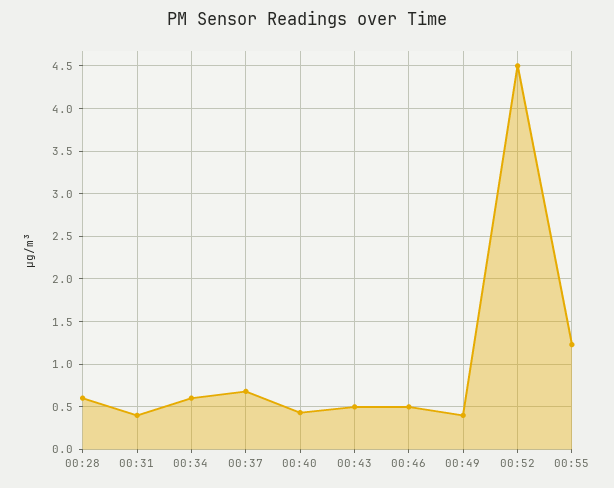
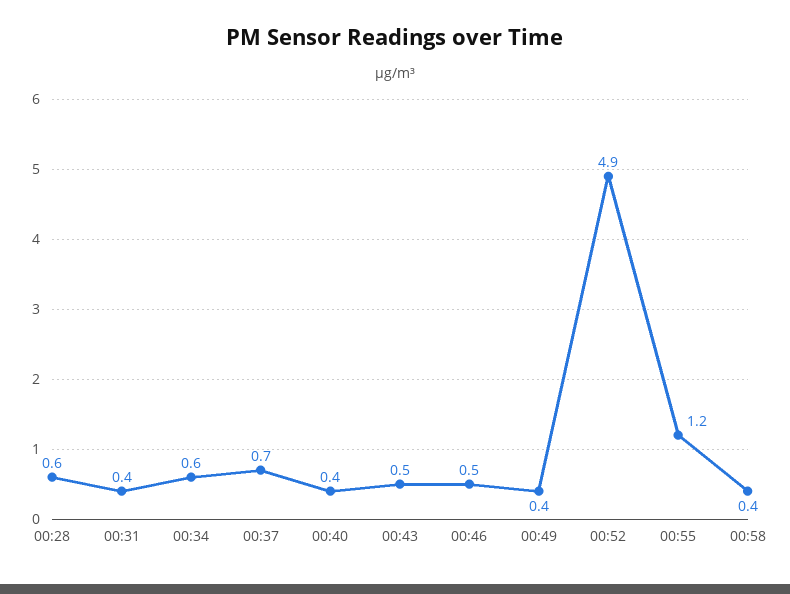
00:52: 4.5 -> 4.9
00:58: none -> 0.4

